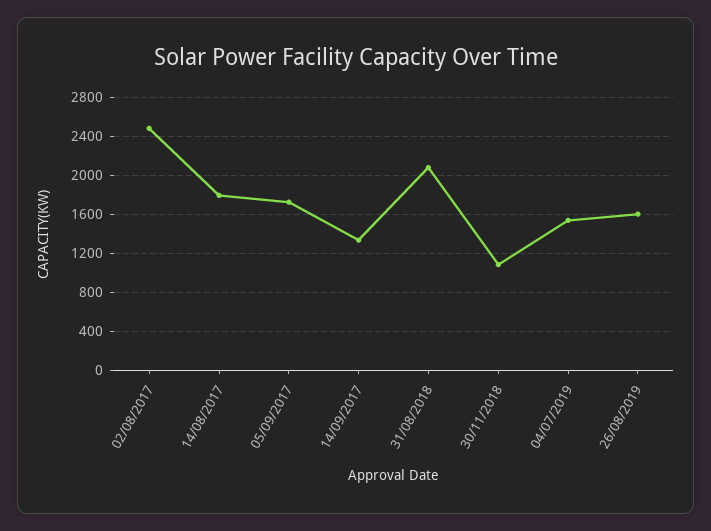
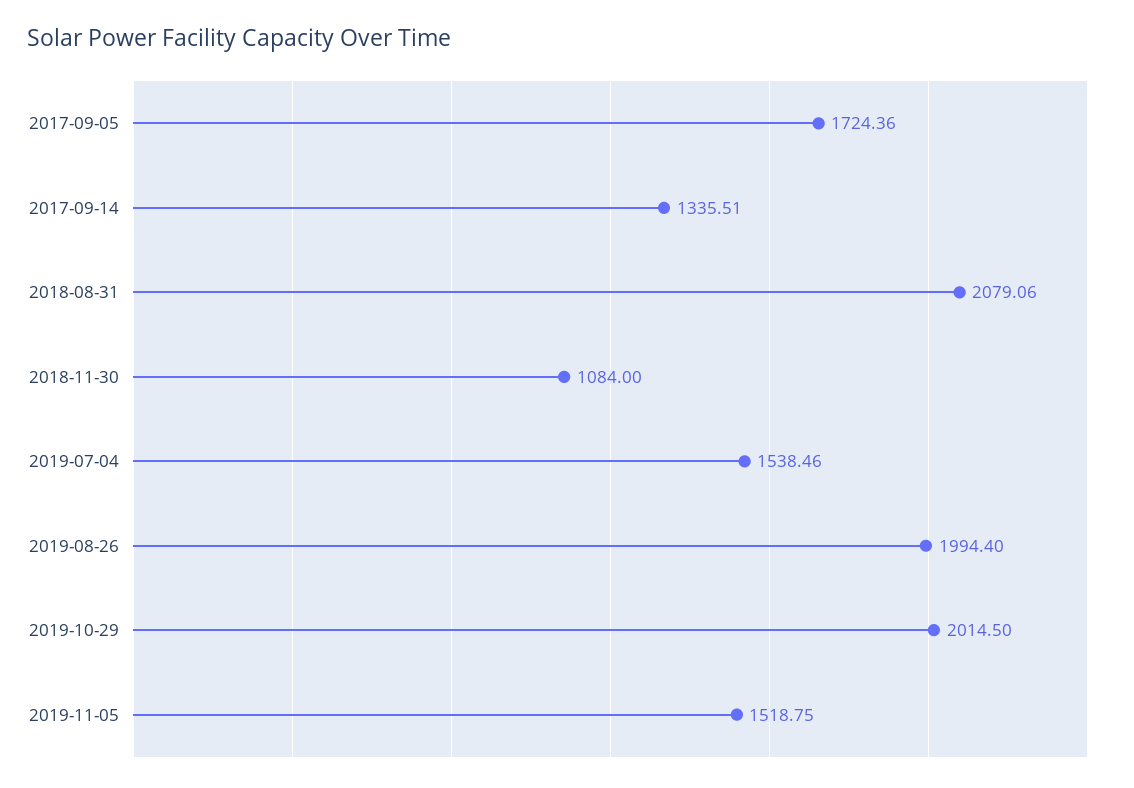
02/08/2017: 2500 -> none
14/08/2017: 1800 -> none
26/08/2019: 1600 -> 1994.4
2019-10-29: none -> 2014.5
2019-11-05: none -> 1518.75

